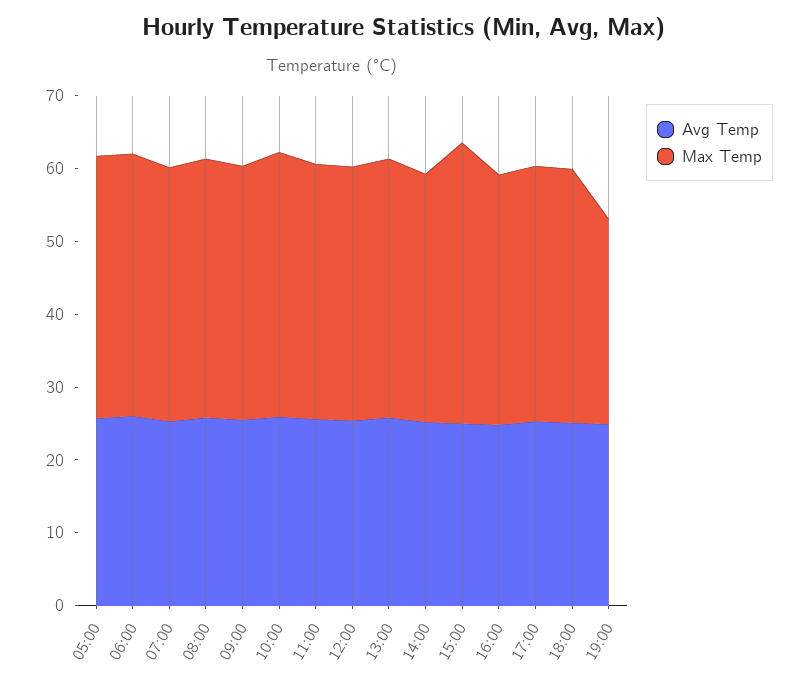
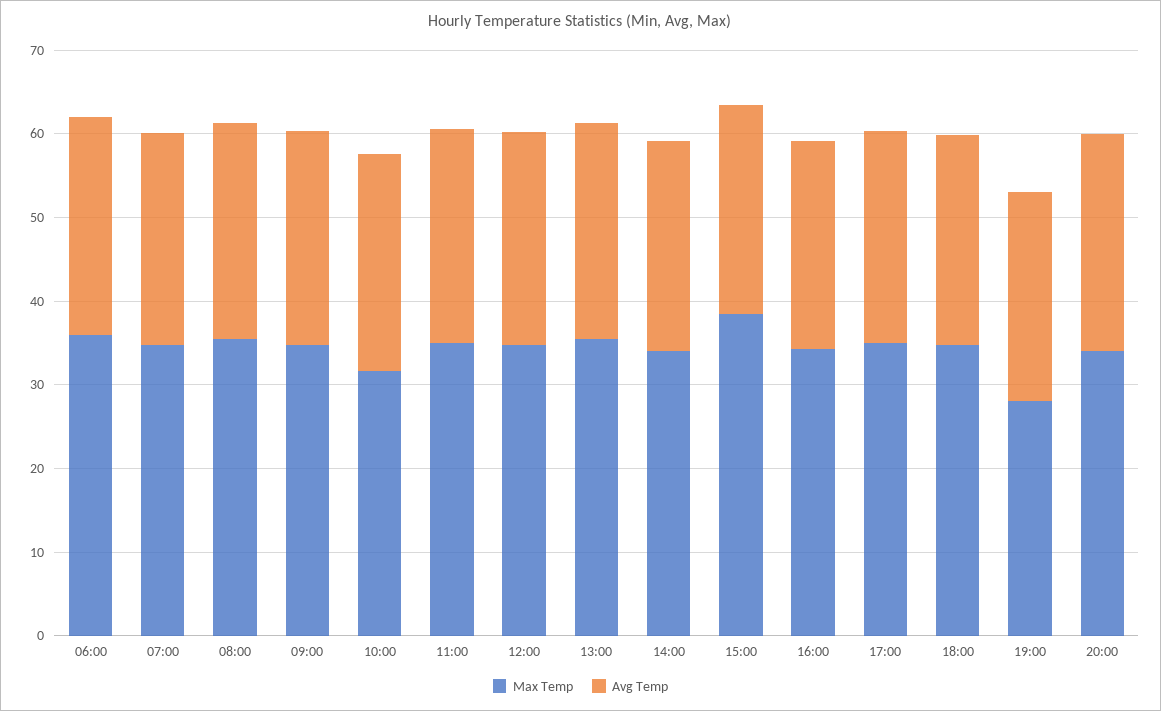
Avg Temp, 05:00: 26 -> none
Max Temp, 05:00: 36 -> none
Max Temp, 10:00: 36 -> 32
Max Temp, 20:00: none -> 34
Avg Temp, 20:00: none -> 26

